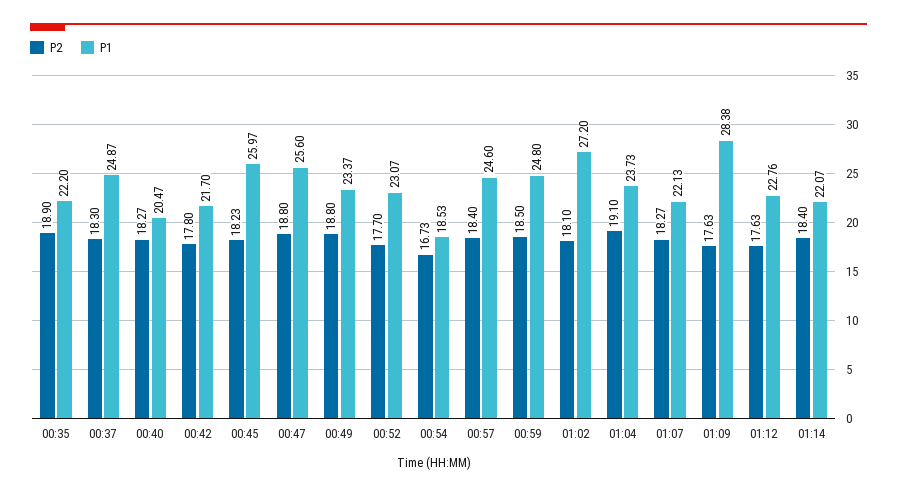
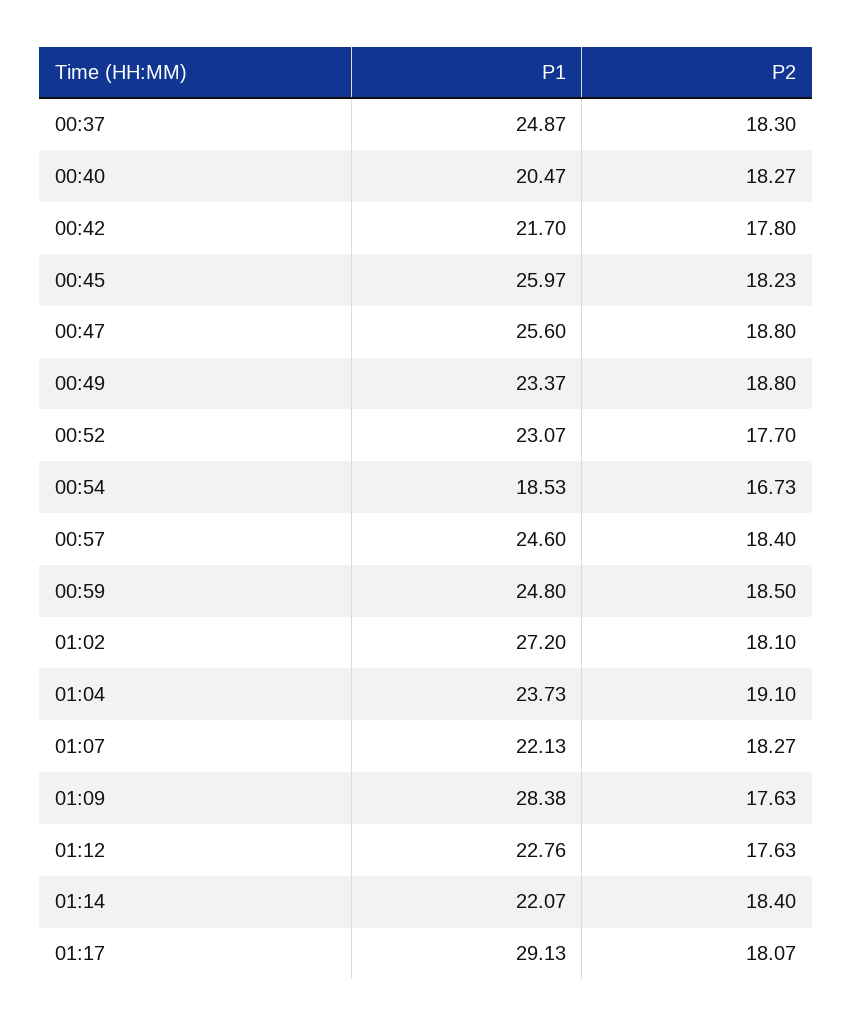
P2, 00:35: 18.9 -> none
P1, 00:35: 22.2 -> none
P1, 01:17: none -> 29.13
P2, 01:17: none -> 18.07

